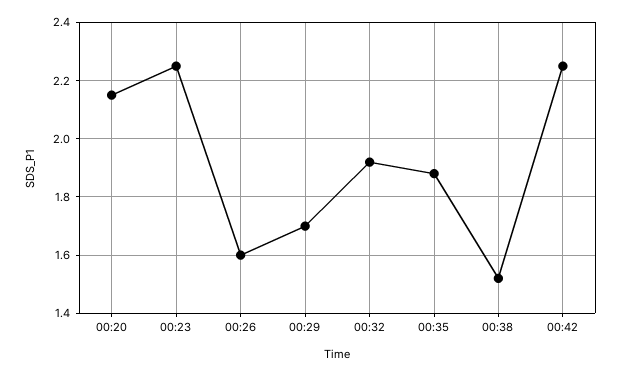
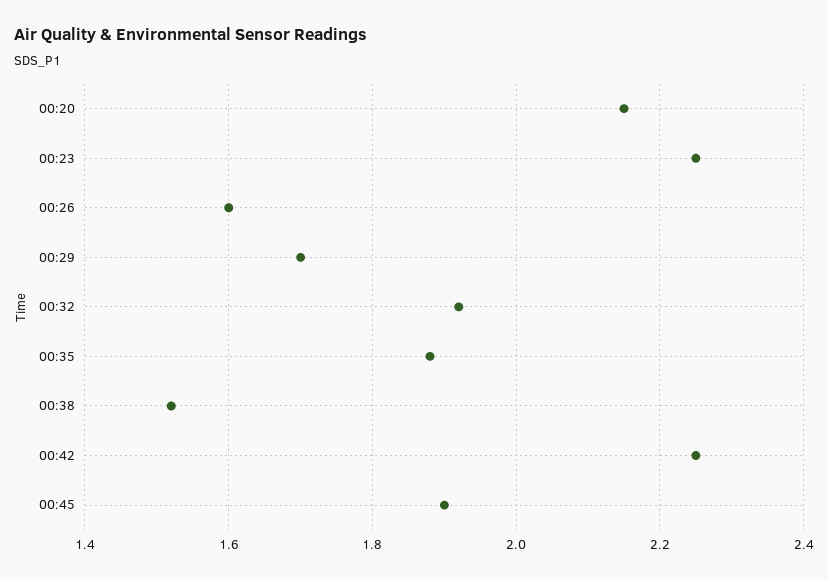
00:45: none -> 1.9

